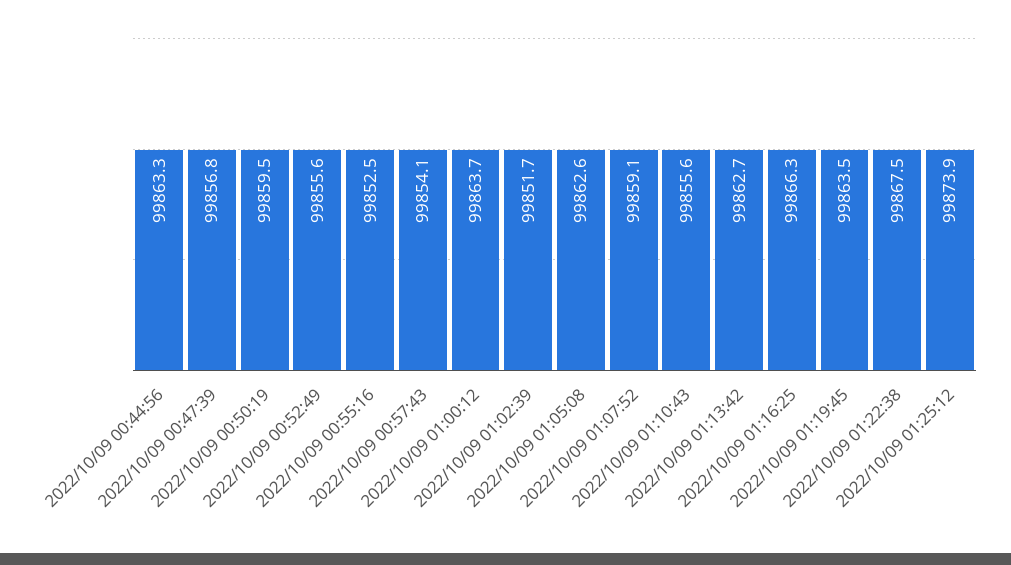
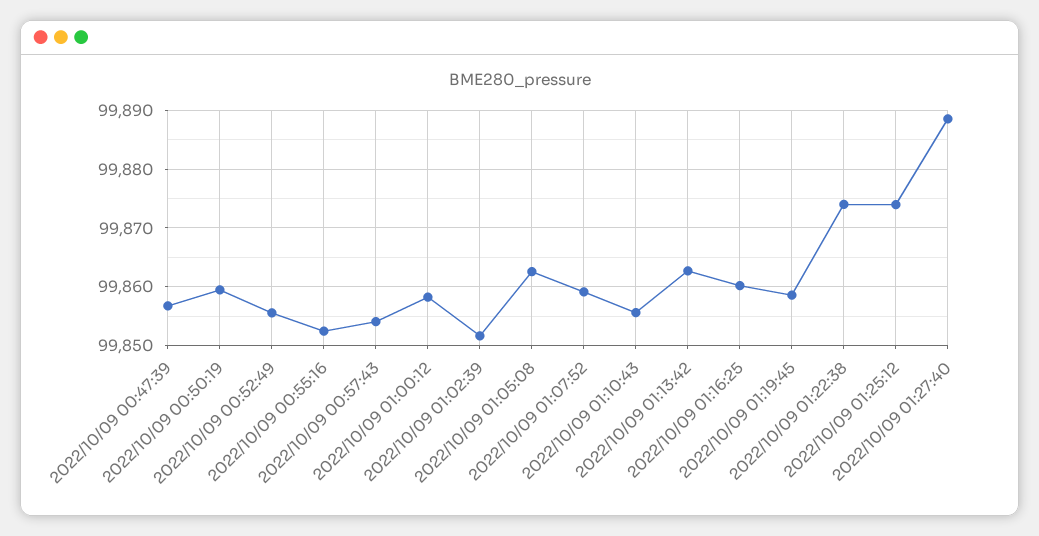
2022/10/09 00:44:56: 99863.3 -> none
2022/10/09 01:00:12: 99863.7 -> 99858
2022/10/09 01:16:25: 99866.3 -> 99860
2022/10/09 01:19:45: 99863.5 -> 99858
2022/10/09 01:22:38: 99867.5 -> 99874
2022/10/09 01:27:40: none -> 99888

